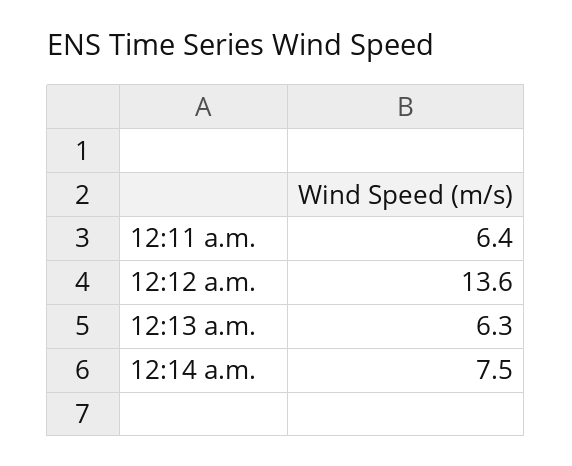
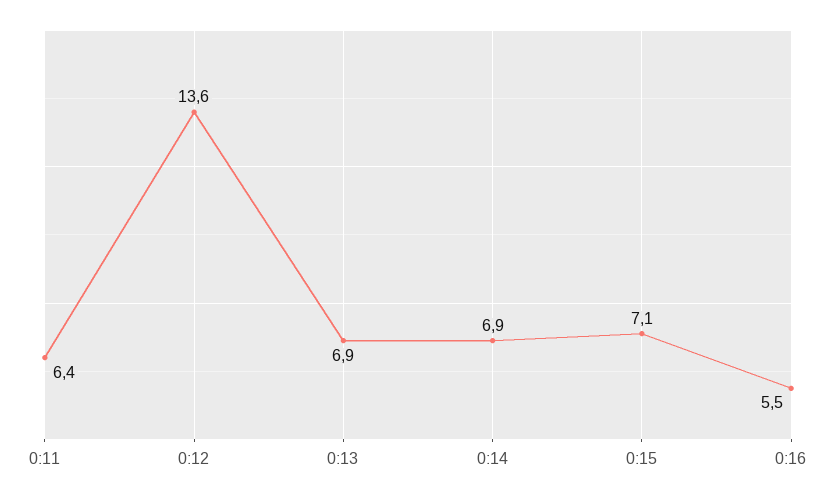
12:13 a.m.: 6.3 -> 6.9
12:14 a.m.: 7.5 -> 6.9
0:15: none -> 7.1
0:16: none -> 5.5

